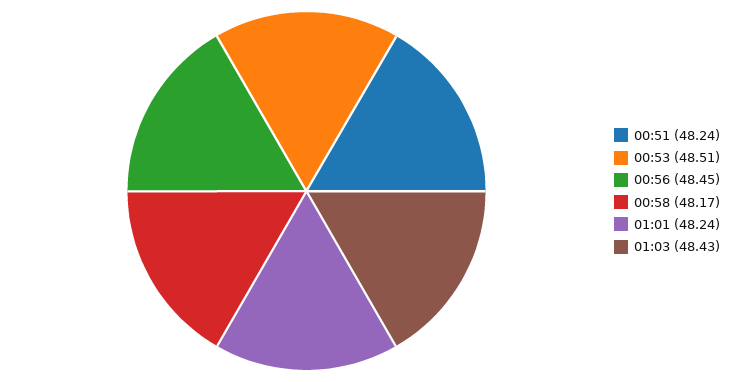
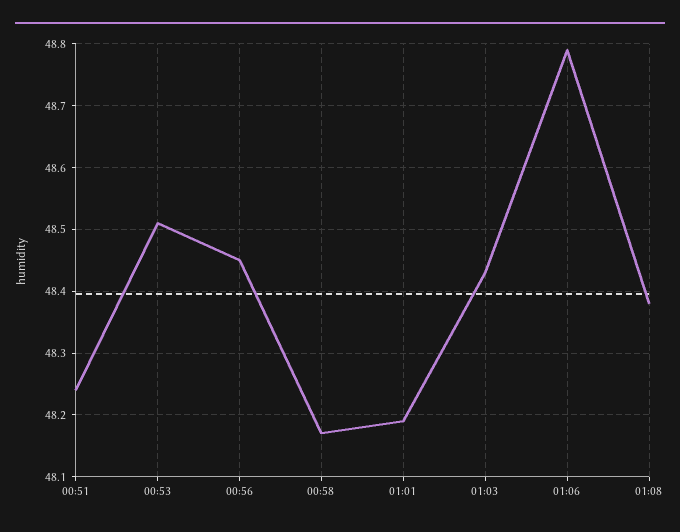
01:01: 48.24 -> 48.19
01:06: none -> 48.79
01:08: none -> 48.38

